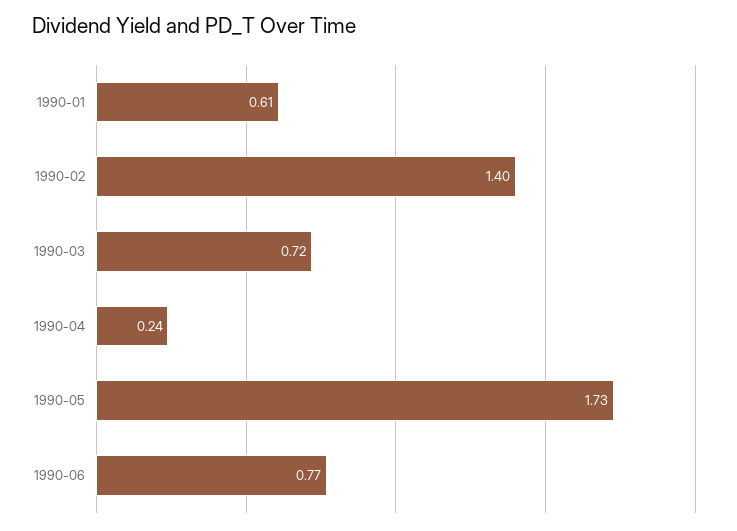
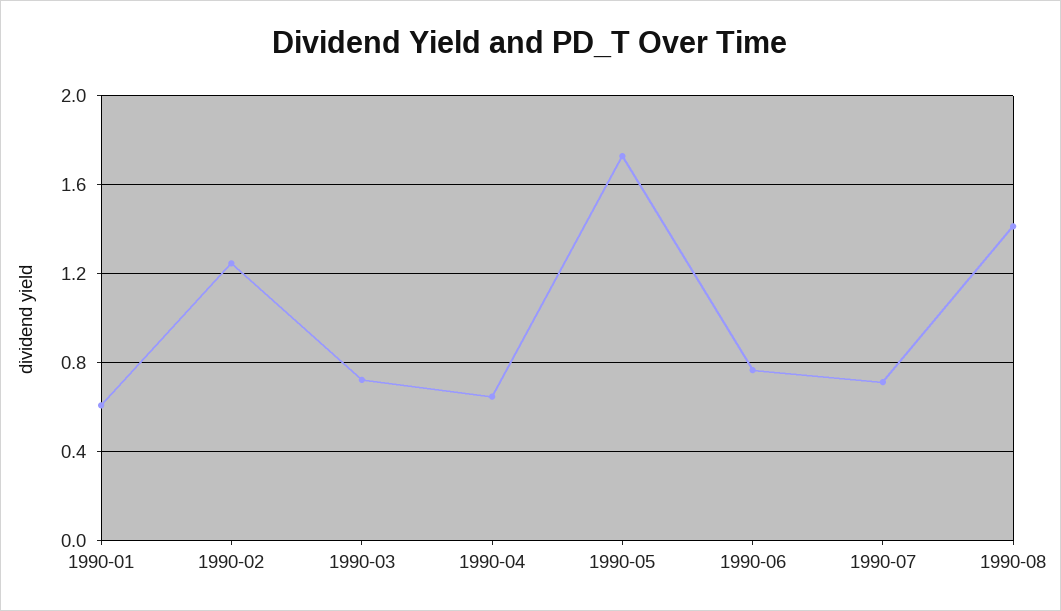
1990-02: 1.4 -> 1.25
1990-04: 0.24 -> 0.65
1990-07: none -> 0.7
1990-08: none -> 1.4

